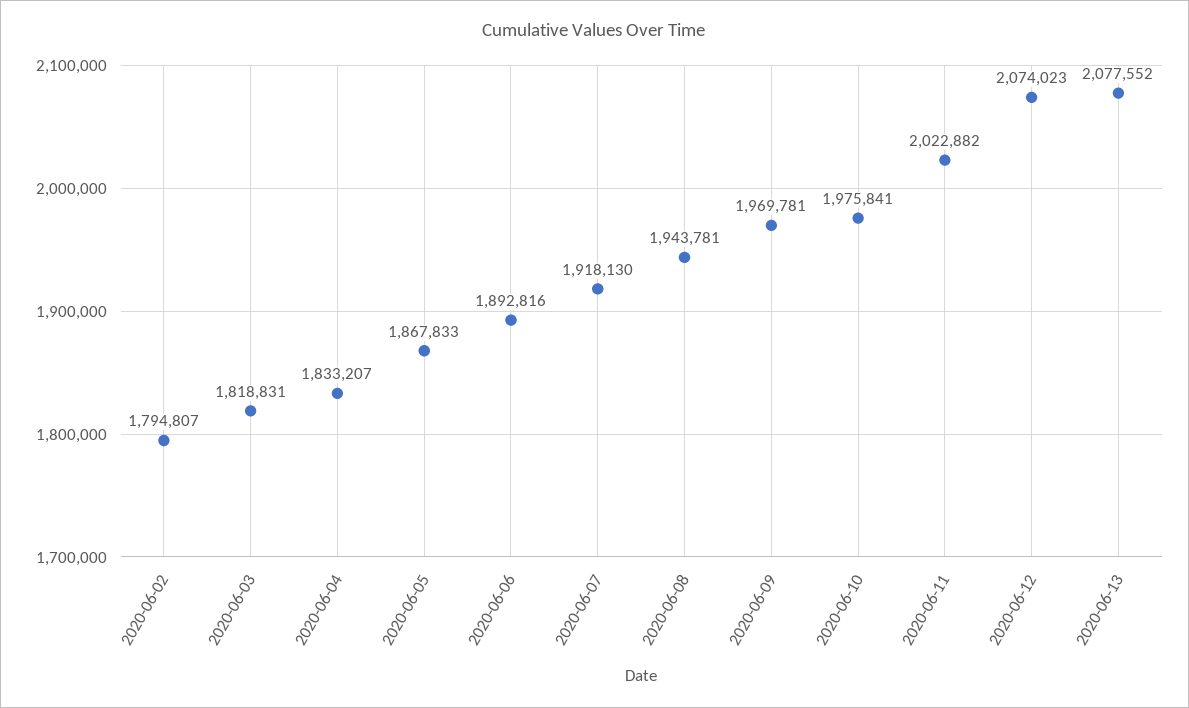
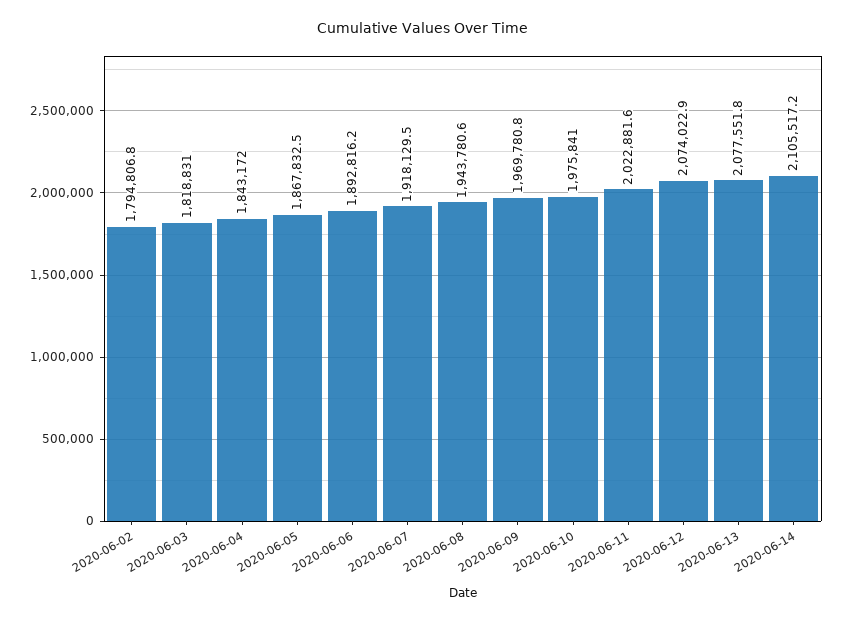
2020-06-04: 1833207 -> 1843172
2020-06-14: none -> 2105517.2

